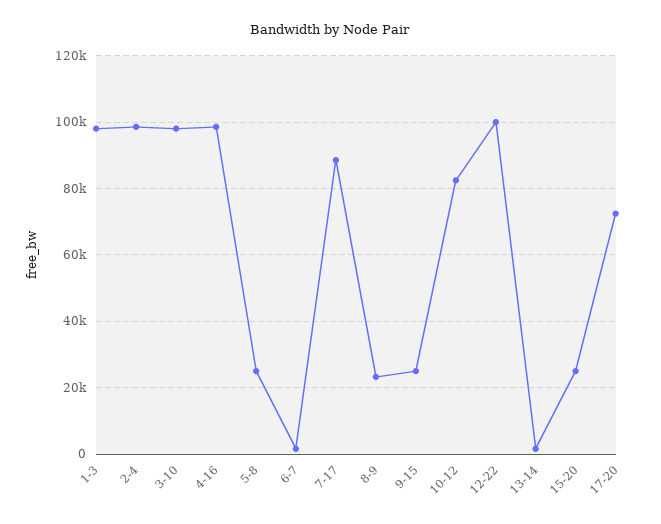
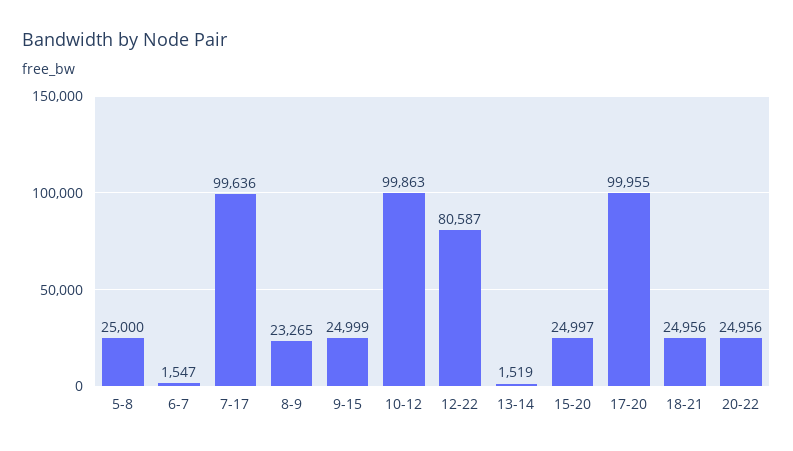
1-3: 98000 -> none
2-4: 98000 -> none
3-10: 98000 -> none
4-16: 98000 -> none
7-17: 88000 -> 99636
10-12: 82000 -> 99863
12-22: 100000 -> 80587
17-20: 72000 -> 99955
18-21: none -> 24956
20-22: none -> 24956

